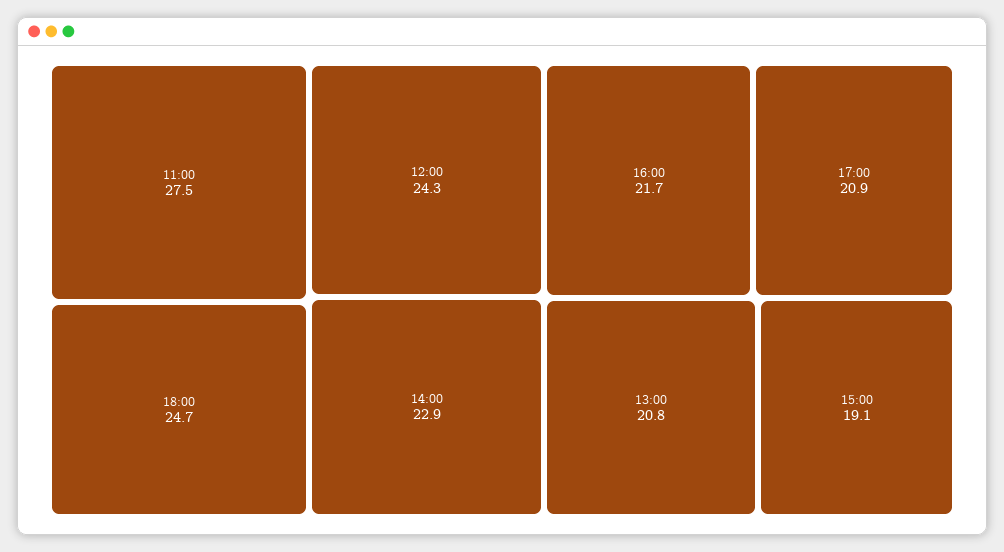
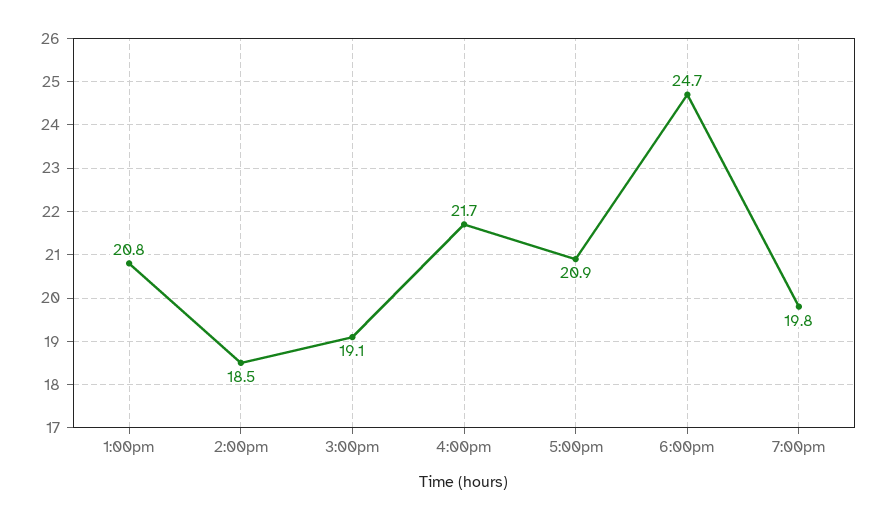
11:00: 27.5 -> none
12:00: 24.3 -> none
14:00: 22.9 -> 18.5
7:00pm: none -> 19.8

